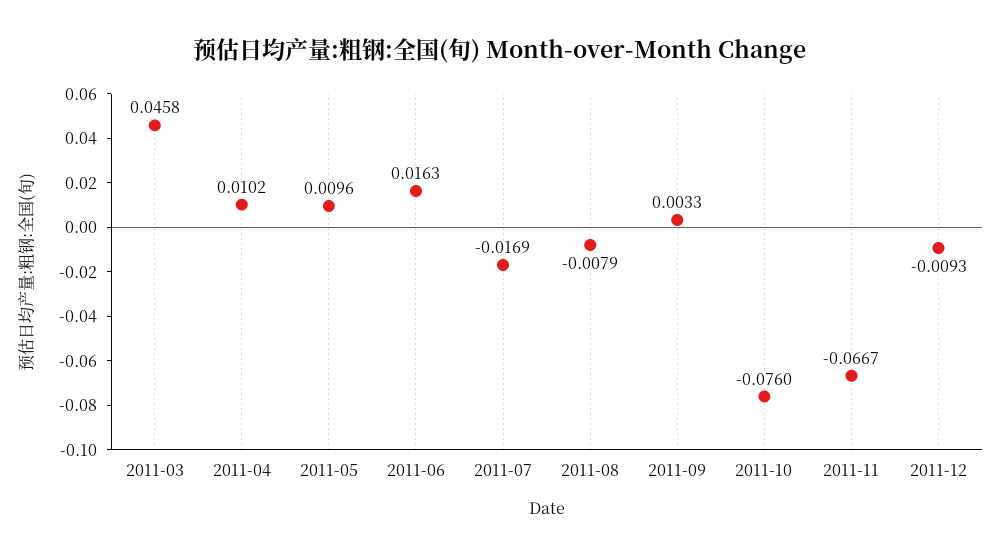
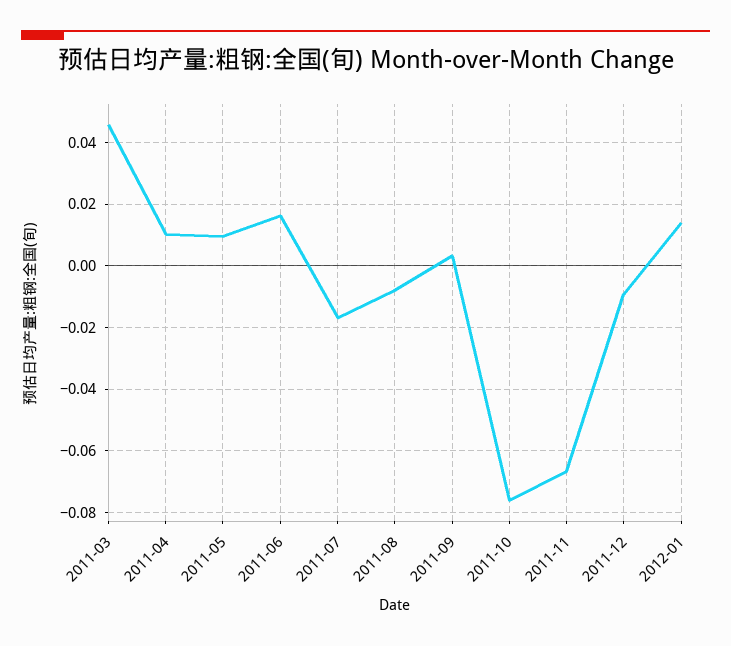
2012-01: none -> 0.014

